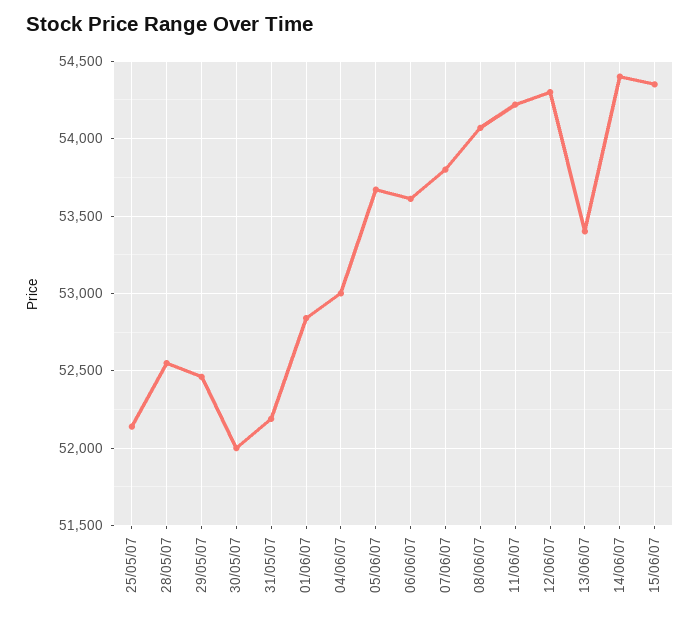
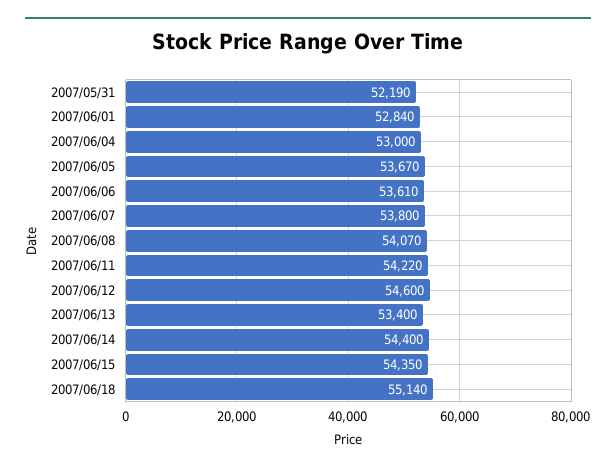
25/05/07: 52150 -> none
28/05/07: 52550 -> none
29/05/07: 52450 -> none
30/05/07: 52000 -> none
12/06/07: 54300 -> 54600
2007/06/18: none -> 55140

